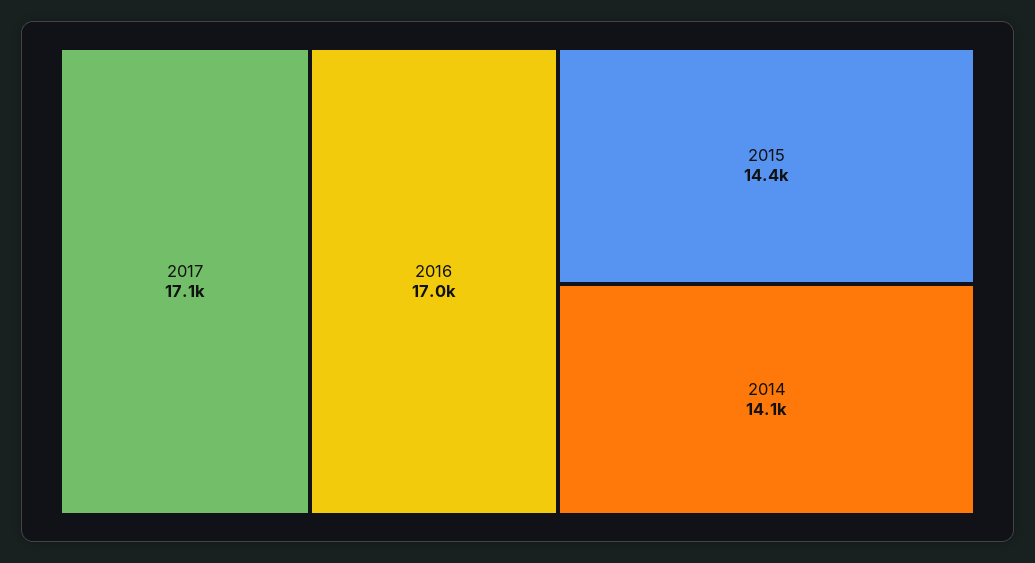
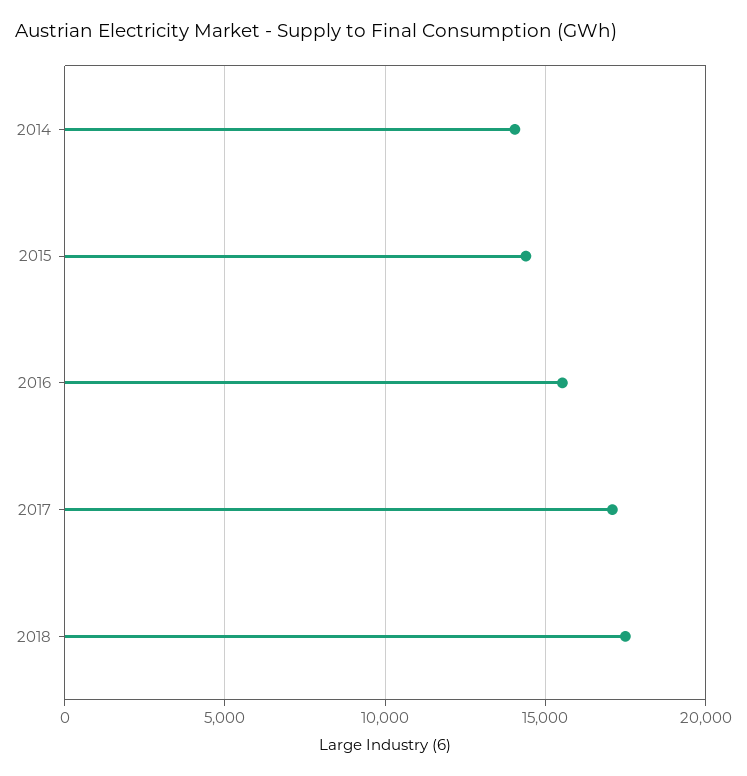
2016: 17000 -> 15500
2018: none -> 17500

